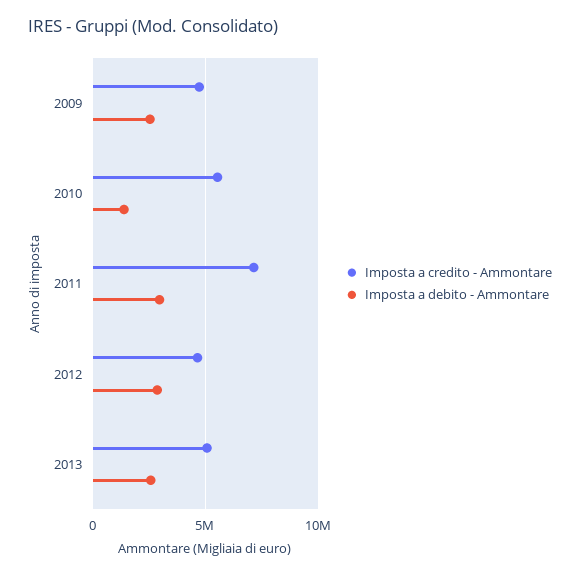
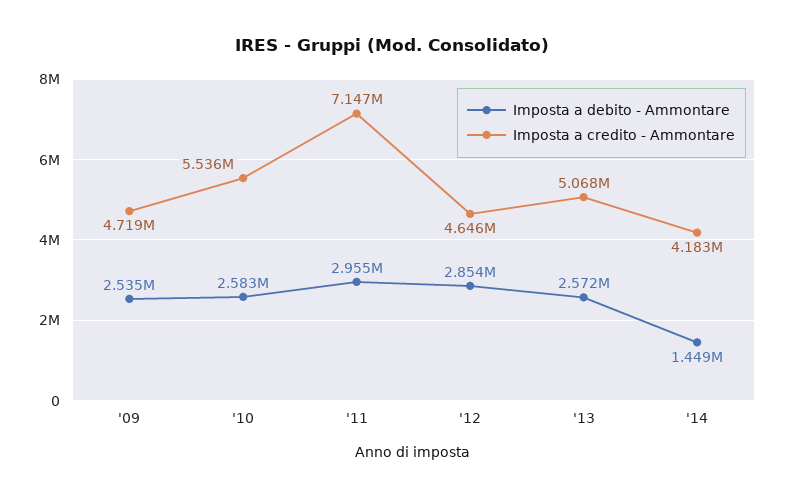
Imposta a debito - Ammontare, 2010: 1500000 -> 2583000
Imposta a debito - Ammontare, '14: none -> 1449000
Imposta a credito - Ammontare, '14: none -> 4183000

